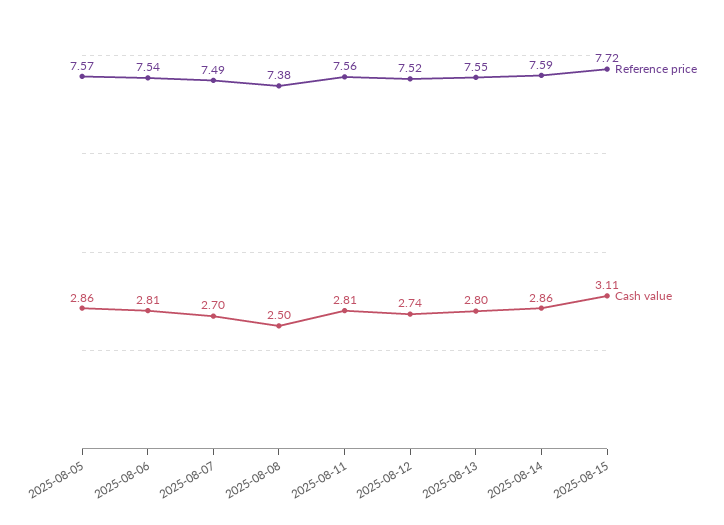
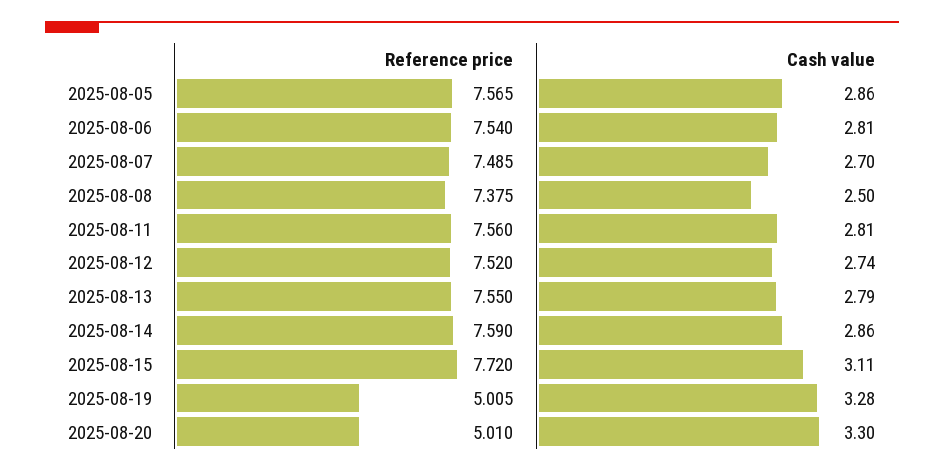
Cash value, 2025-08-13: 2.8 -> 2.79
Reference price, 2025-08-19: none -> 5.005
Cash value, 2025-08-19: none -> 3.28
Reference price, 2025-08-20: none -> 5.01
Cash value, 2025-08-20: none -> 3.3

